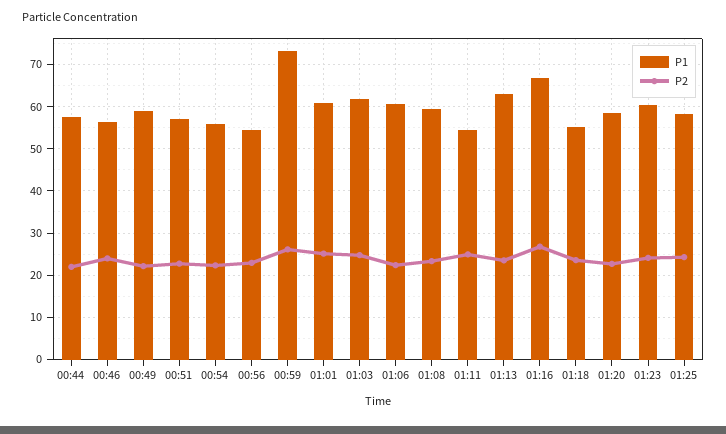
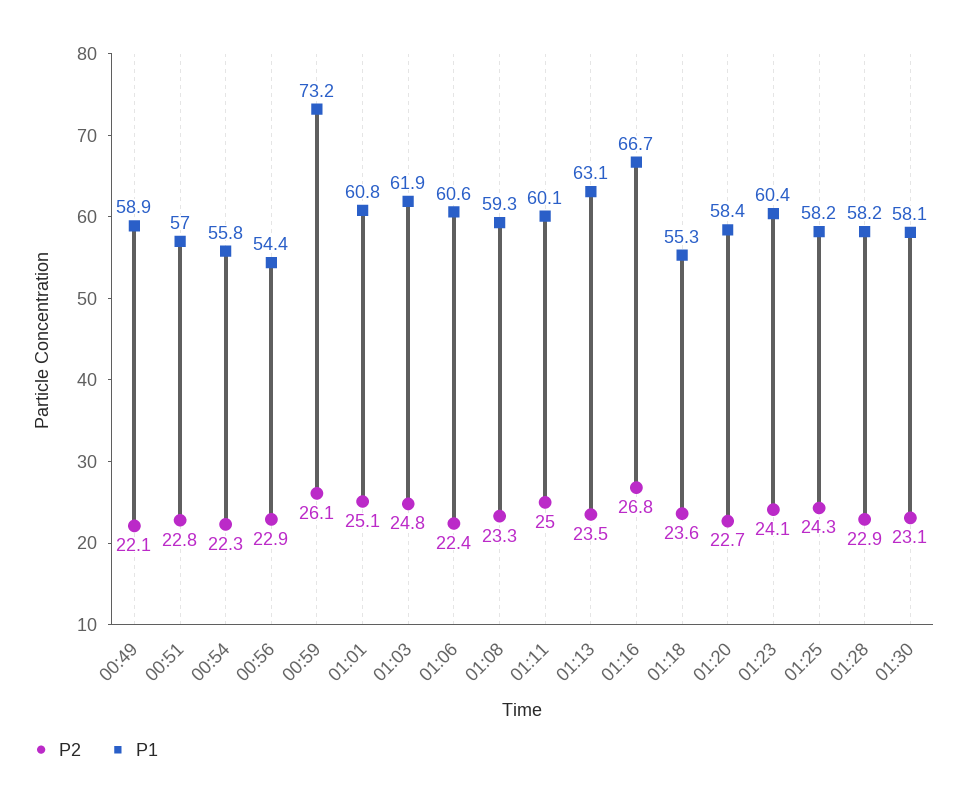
P1, 00:44: 58 -> none
P2, 00:44: 22 -> none
P1, 00:46: 56 -> none
P2, 00:46: 24 -> none
P1, 01:11: 54 -> 60.1
P2, 01:28: none -> 22.9
P1, 01:28: none -> 58.2
P2, 01:30: none -> 23.1
P1, 01:30: none -> 58.1

